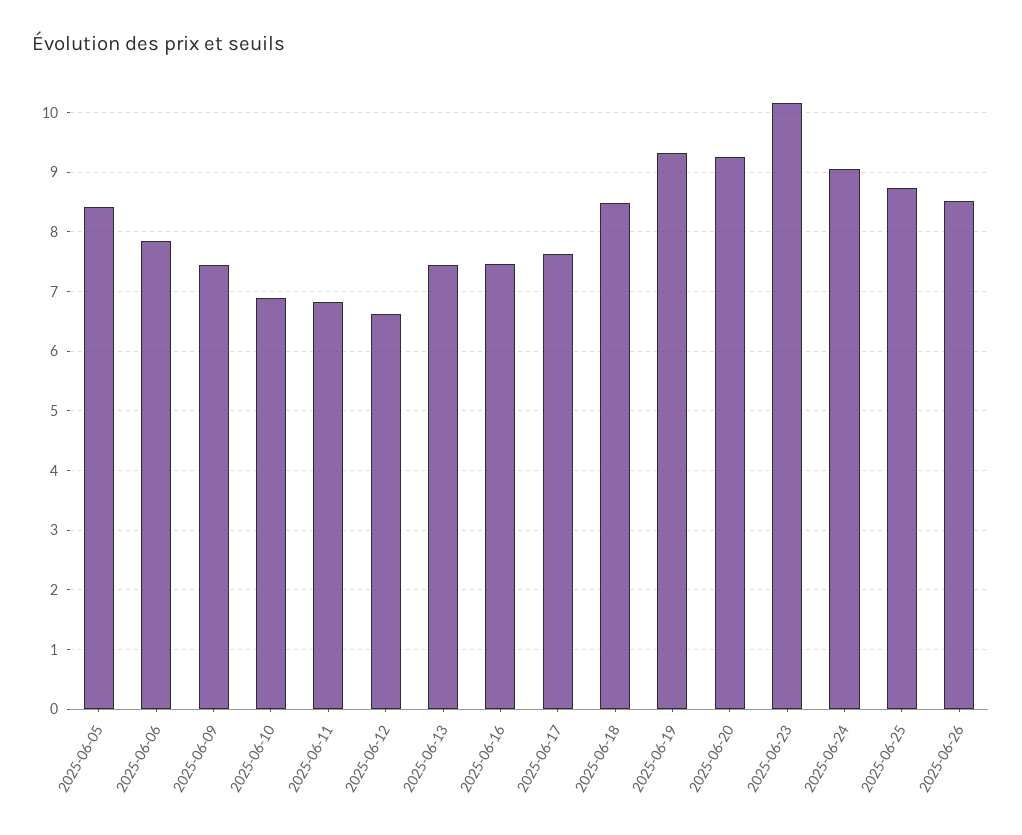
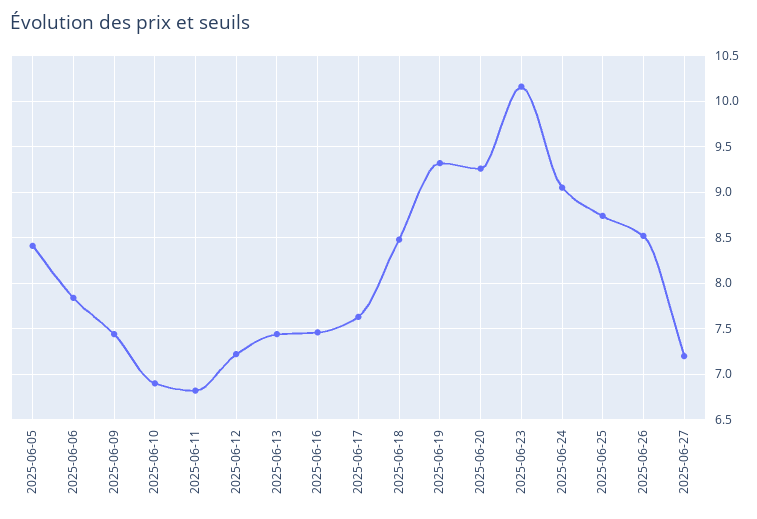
2025-06-12: 6.6 -> 7.2
2025-06-27: none -> 7.2

